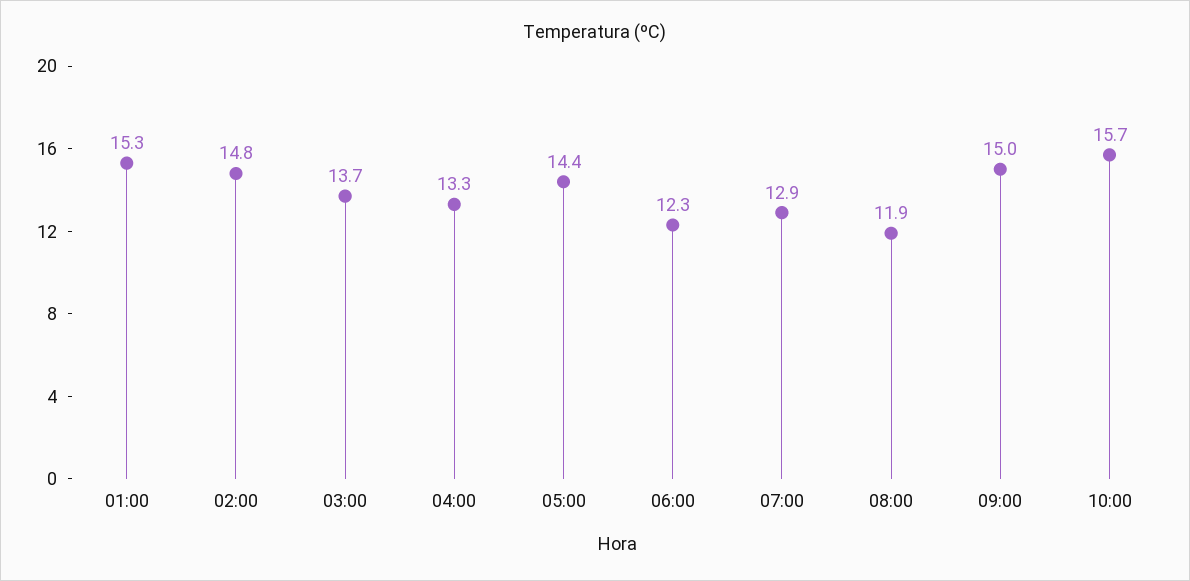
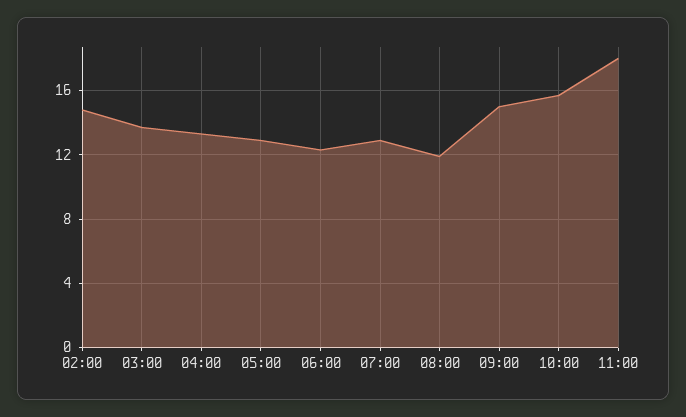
01:00: 15.3 -> none
05:00: 14.4 -> 13
11:00: none -> 18

